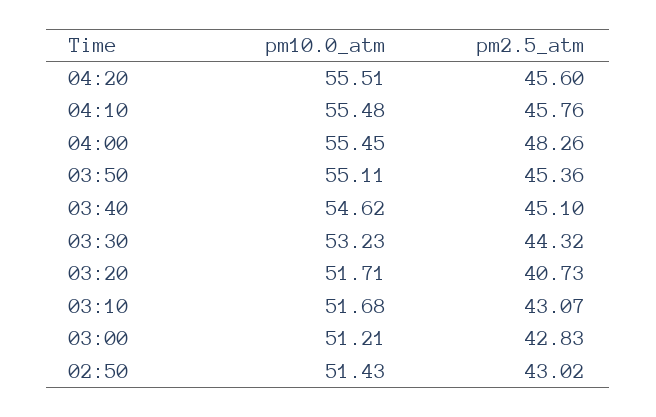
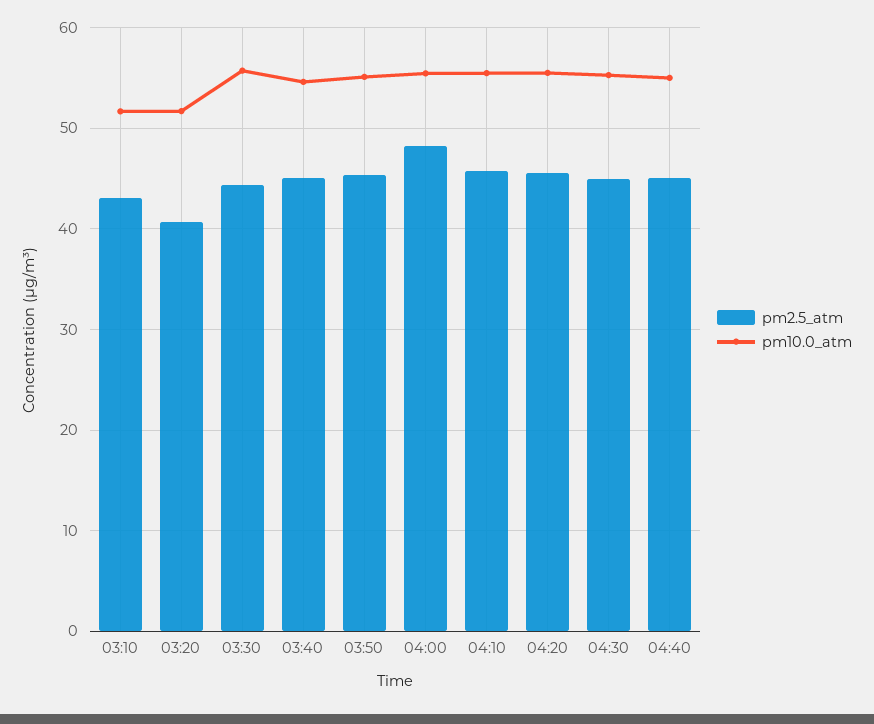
pm10.0_atm, 03:30: 53.23 -> 56
pm10.0_atm, 03:00: 51.21 -> none
pm2.5_atm, 03:00: 42.83 -> none
pm10.0_atm, 02:50: 51.43 -> none
pm2.5_atm, 02:50: 43.02 -> none
pm2.5_atm, 04:30: none -> 45
pm10.0_atm, 04:30: none -> 55
pm2.5_atm, 04:40: none -> 45
pm10.0_atm, 04:40: none -> 55

